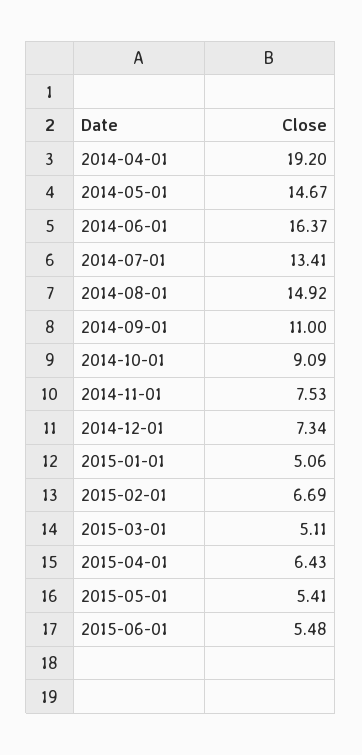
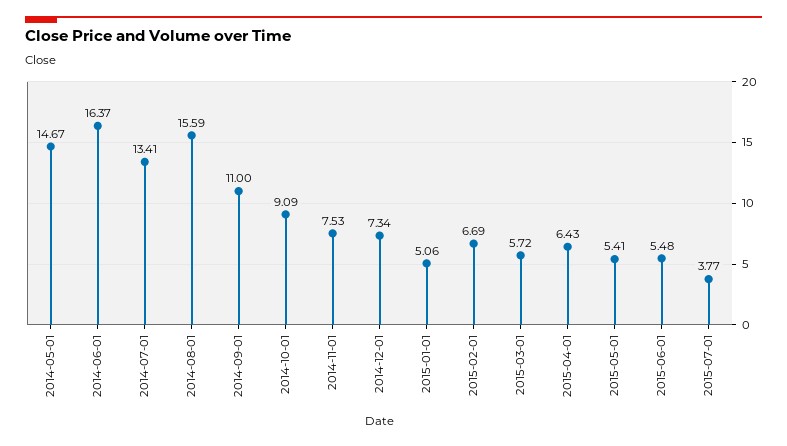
2014-04-01: 19.2 -> none
2014-08-01: 14.92 -> 15.59
2015-03-01: 5.11 -> 5.72
2015-07-01: none -> 3.77

